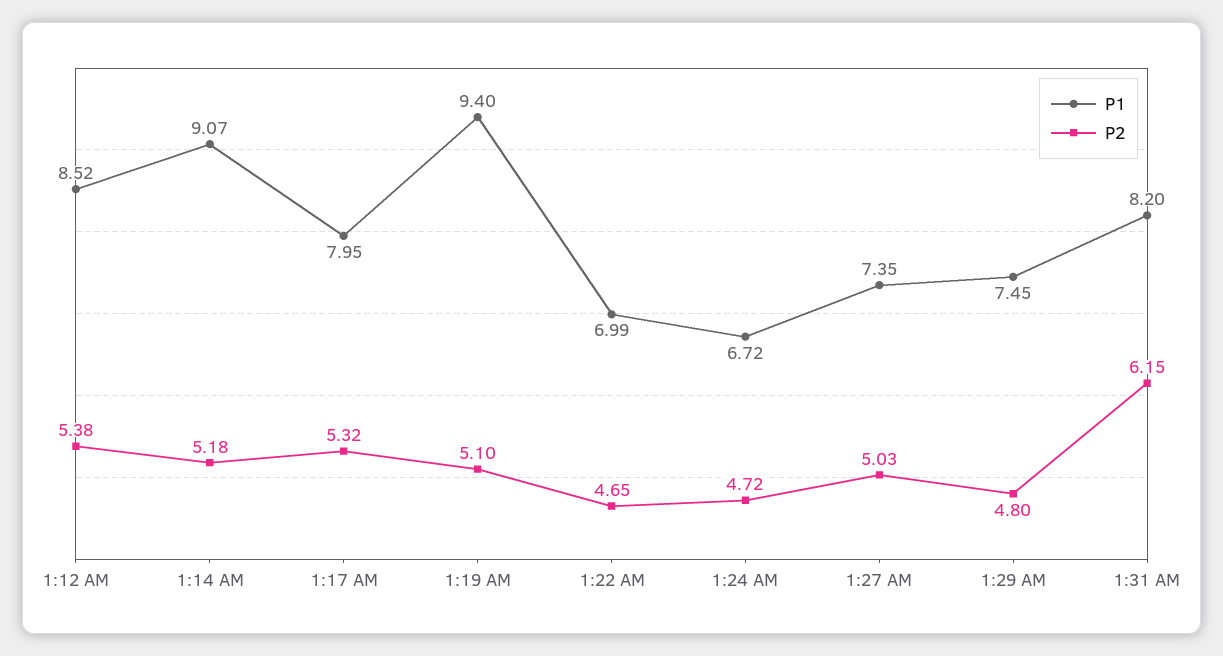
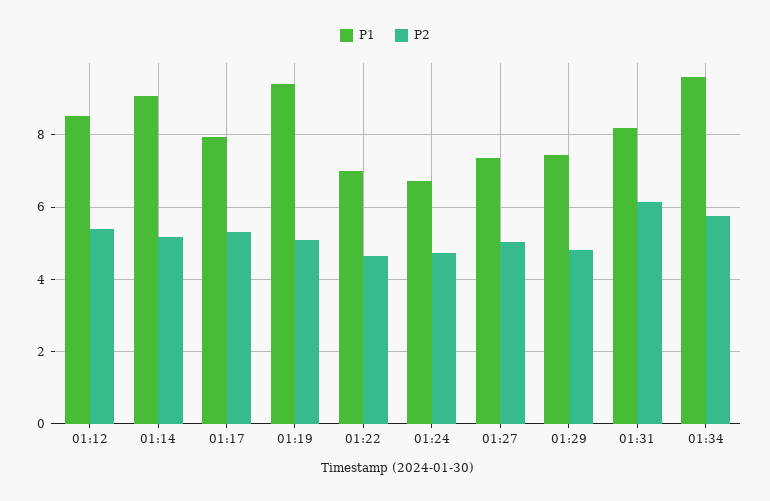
P1, 01:34: none -> 9.6
P2, 01:34: none -> 5.8

